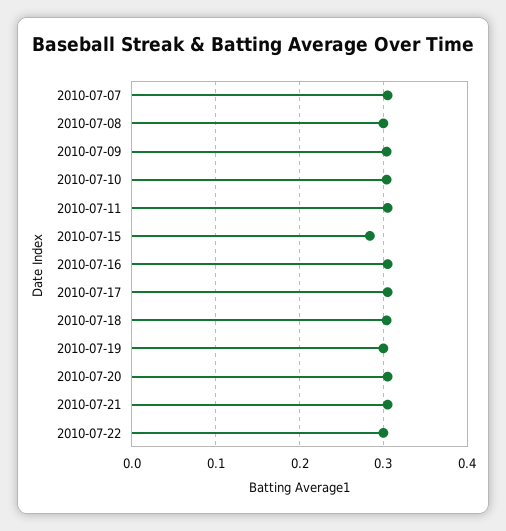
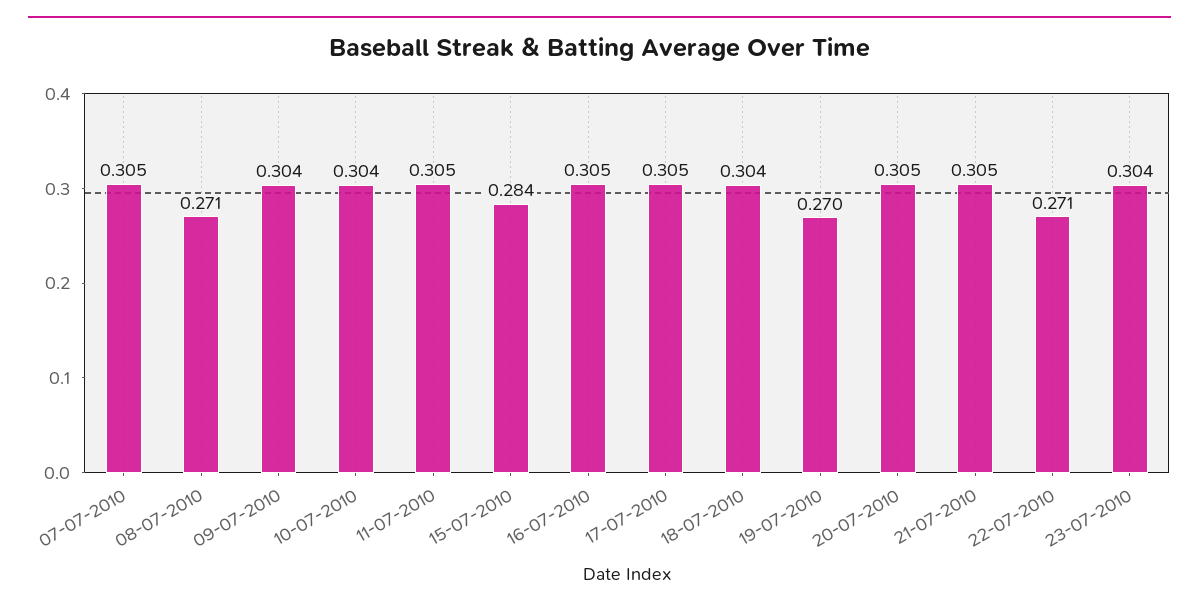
2010-07-08: 0.3 -> 0.271
2010-07-19: 0.3 -> 0.27
2010-07-22: 0.3 -> 0.271
23-07-2010: none -> 0.304

